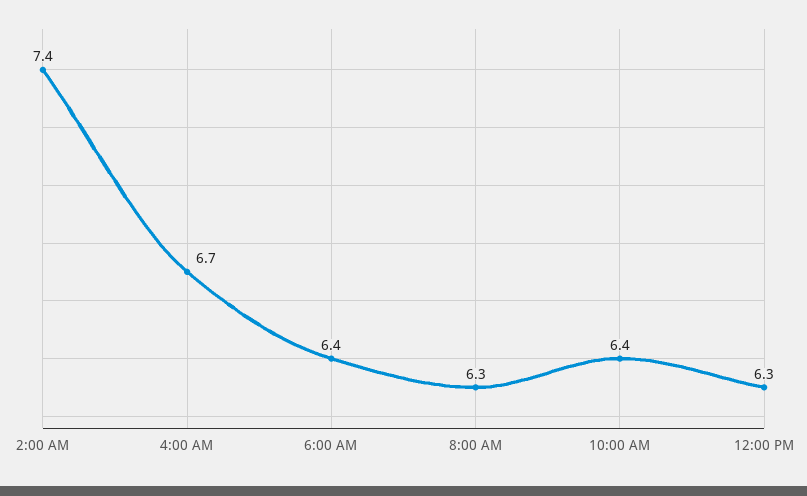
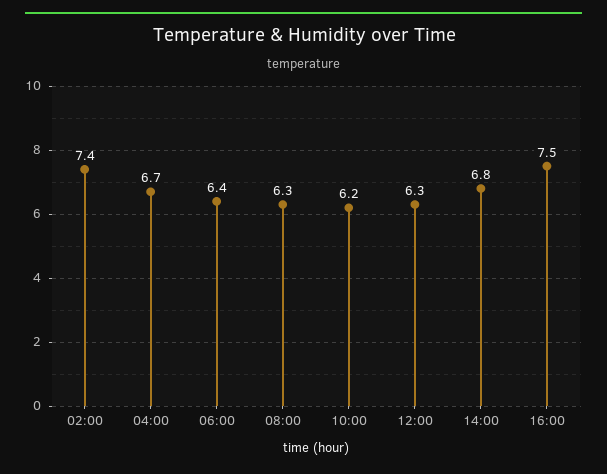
10:00 AM: 6.4 -> 6.2
14:00: none -> 6.8
16:00: none -> 7.5

